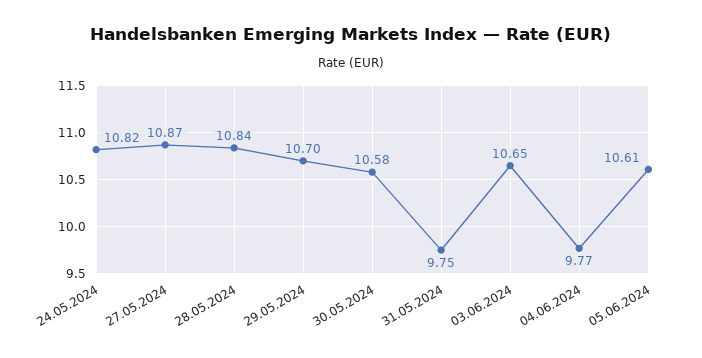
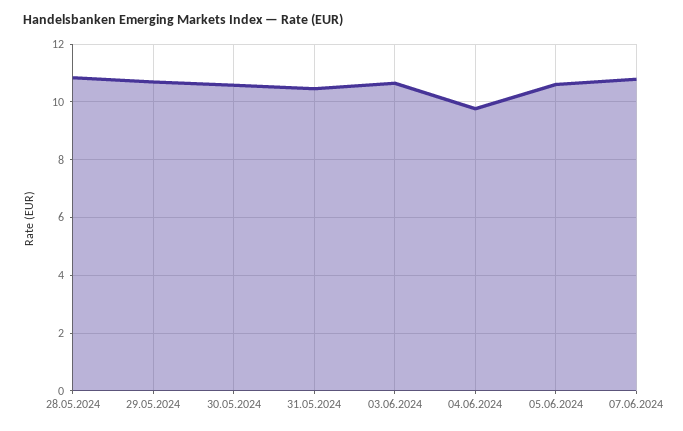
24.05.2024: 10.82 -> none
27.05.2024: 10.87 -> none
31.05.2024: 9.75 -> 10.5
07.06.2024: none -> 10.75

